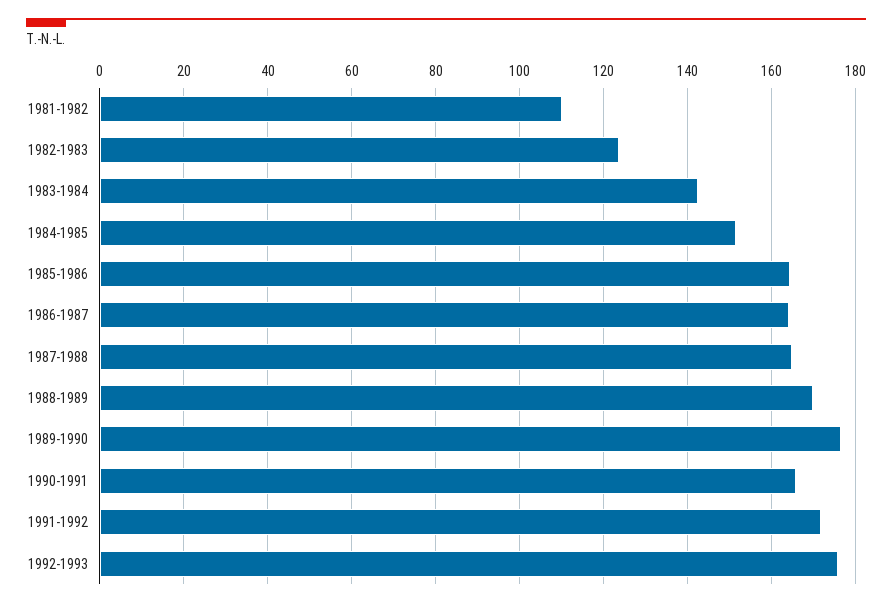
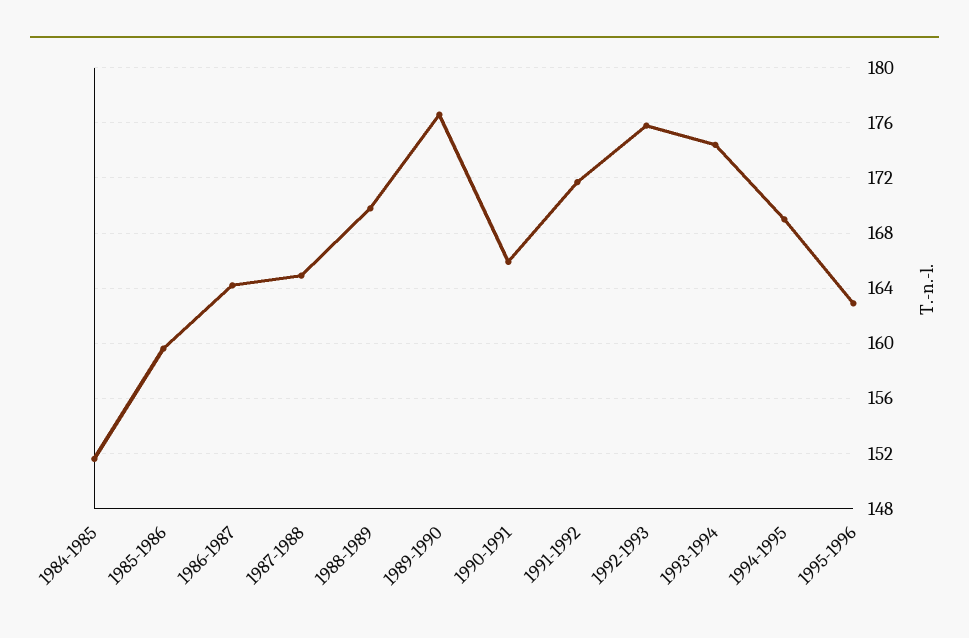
1981-1982: 110 -> none
1982-1983: 124 -> none
1983-1984: 142 -> none
1985-1986: 164 -> 159.5
1993-1994: none -> 174.5
1994-1995: none -> 169
1995-1996: none -> 163

